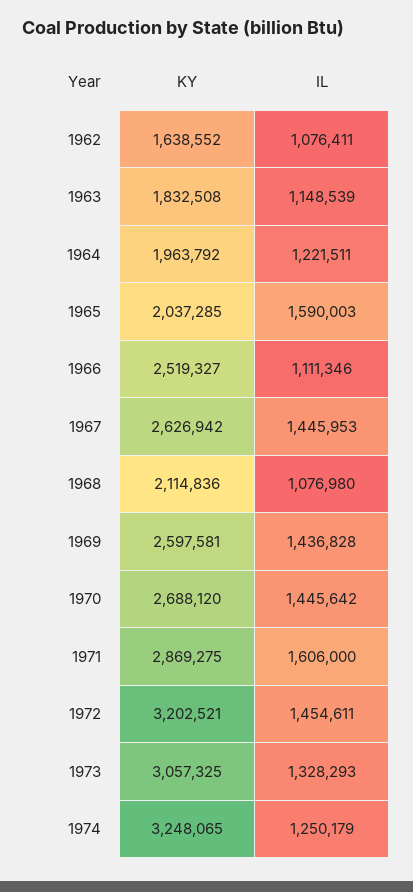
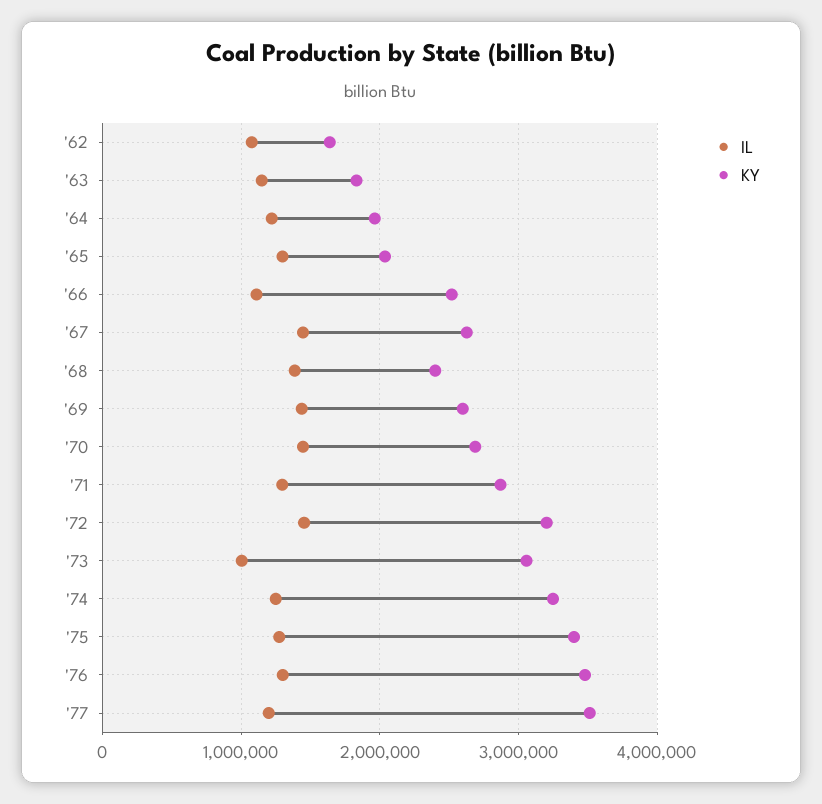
IL, 1965: 1590003 -> 1300000
KY, 1968: 2114836 -> 2400000
IL, 1968: 1076980 -> 1400000
IL, 1971: 1606000 -> 1300000
IL, 1973: 1328293 -> 1000000
IL, '75: none -> 1300000
KY, '75: none -> 3400000
IL, '76: none -> 1300000
KY, '76: none -> 3500000
IL, '77: none -> 1200000
KY, '77: none -> 3500000

